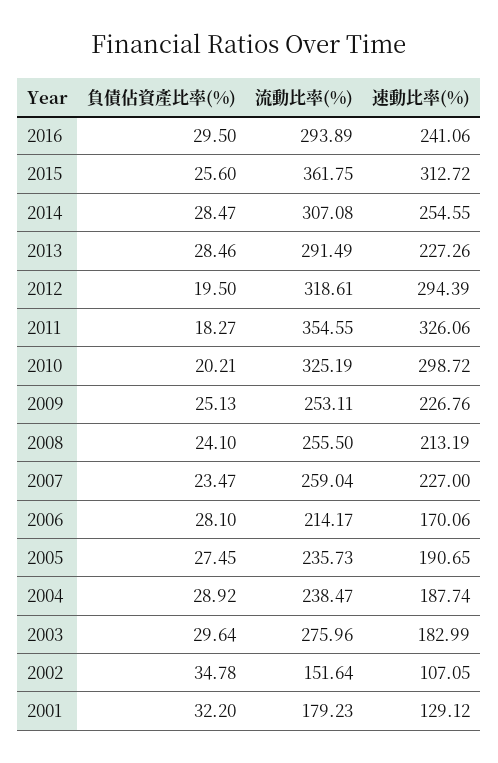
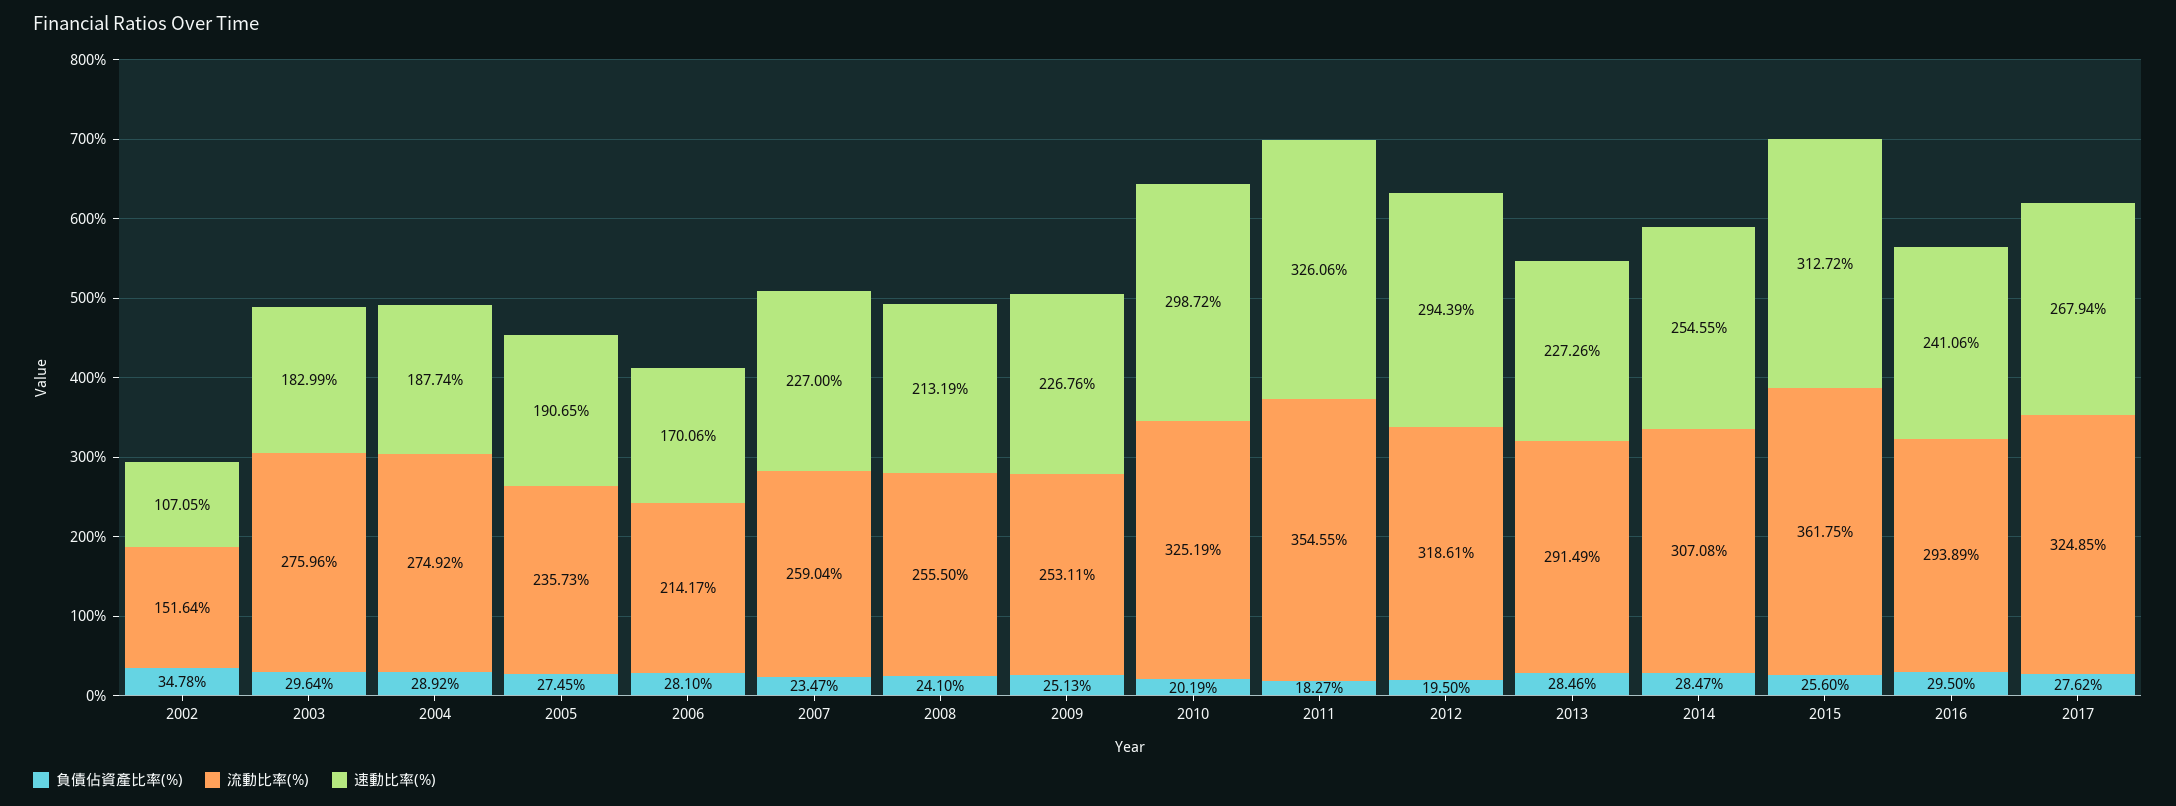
負債佔資產比率(%), 2010: 20.21 -> 20.19
流動比率(%), 2004: 238.47 -> 274.92
負債佔資產比率(%), 2001: 32.2 -> none
流動比率(%), 2001: 179.23 -> none
速動比率(%), 2001: 129.12 -> none
負債佔資產比率(%), 2017: none -> 27.62
流動比率(%), 2017: none -> 324.85
速動比率(%), 2017: none -> 267.94

